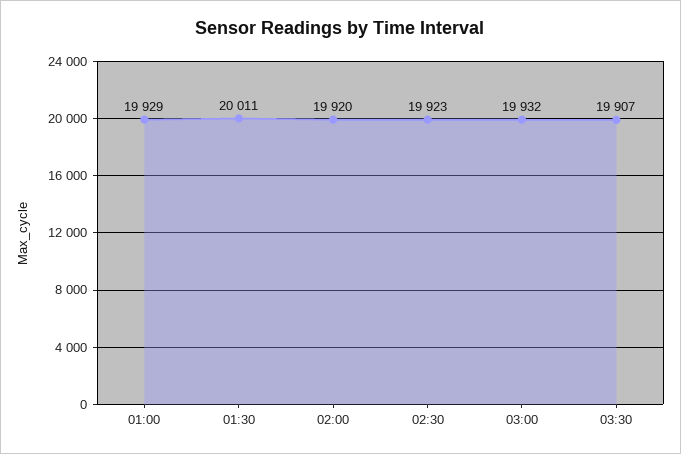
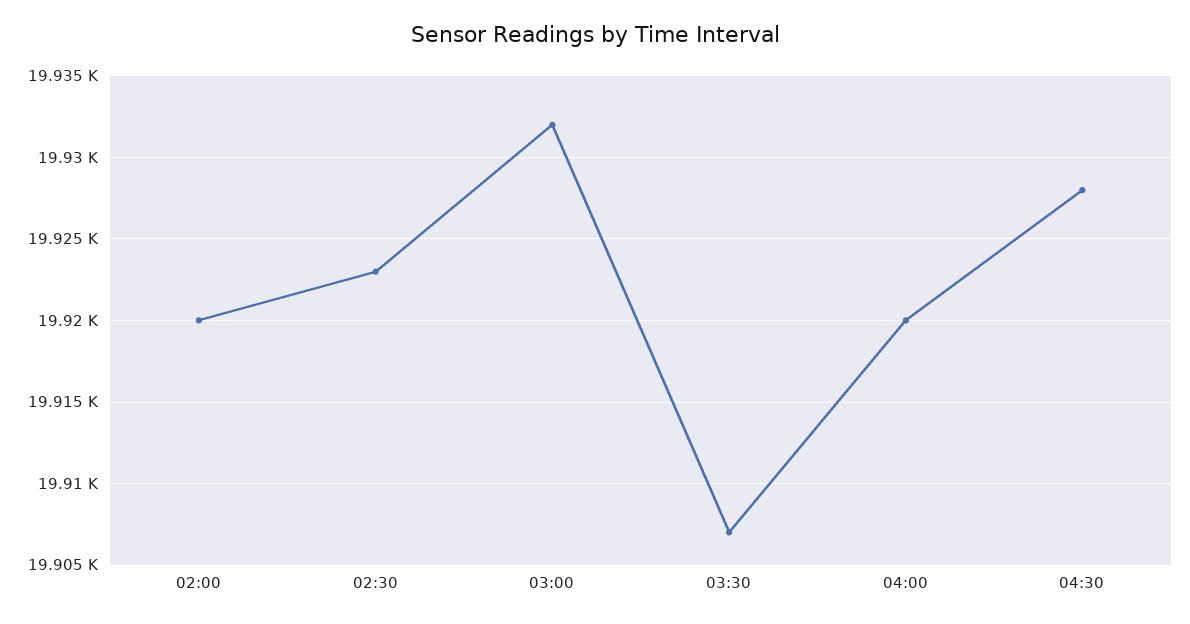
01:00: 19929 -> none
01:30: 20011 -> none
04:00: none -> 19920
04:30: none -> 19928

